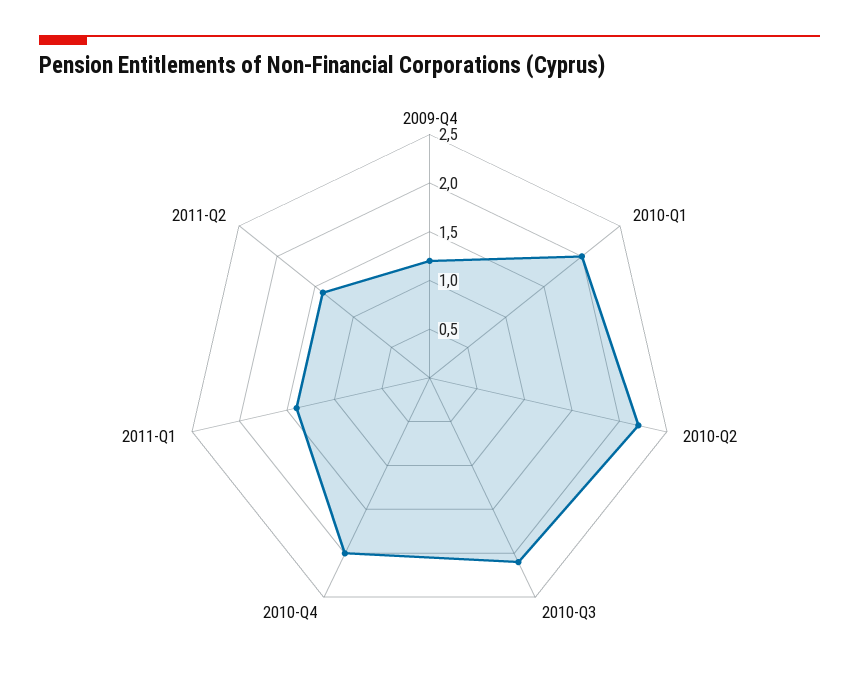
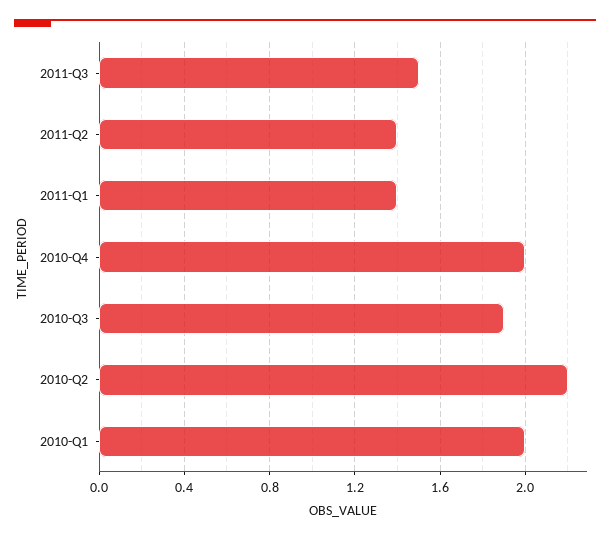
2009-Q4: 1.2 -> none
2010-Q3: 2.1 -> 1.9
2011-Q3: none -> 1.5

